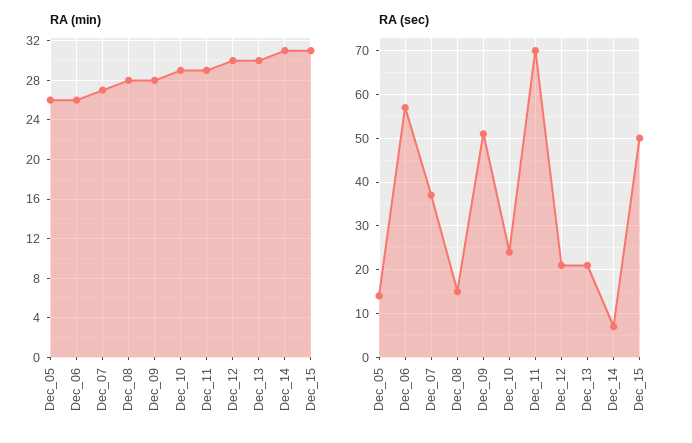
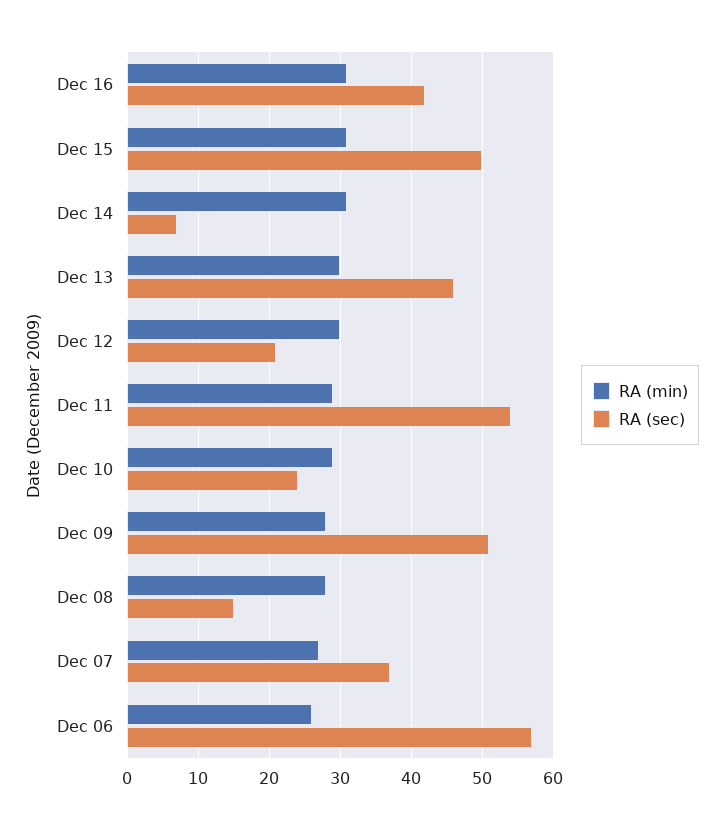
RA (min), Dec_05: 26 -> none
RA (sec), Dec_05: 15 -> none
RA (sec), Dec_11: 70 -> 54
RA (sec), Dec_13: 20 -> 46
RA (min), Dec 16: none -> 31
RA (sec), Dec 16: none -> 42

